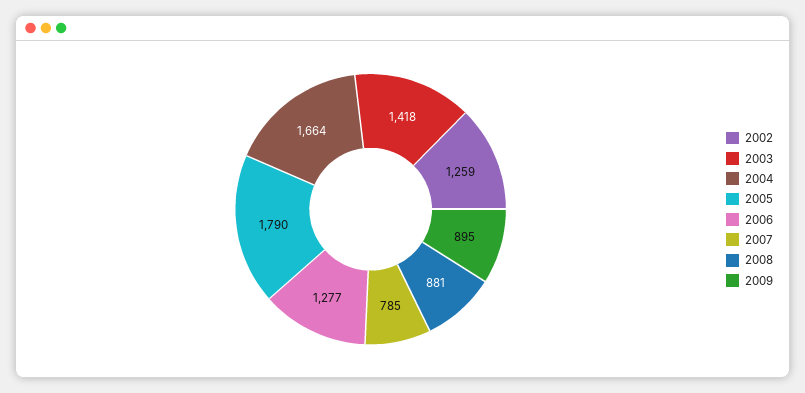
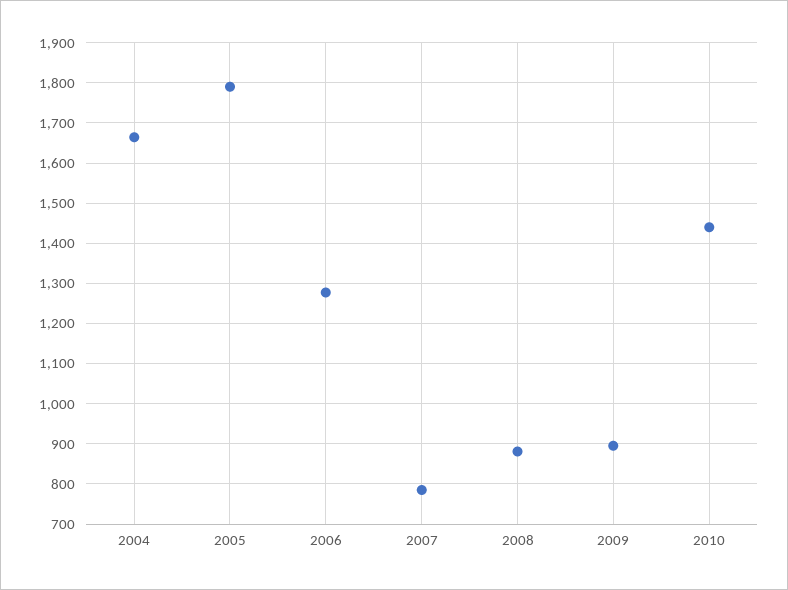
2002: 1259 -> none
2003: 1418 -> none
2010: none -> 1440

